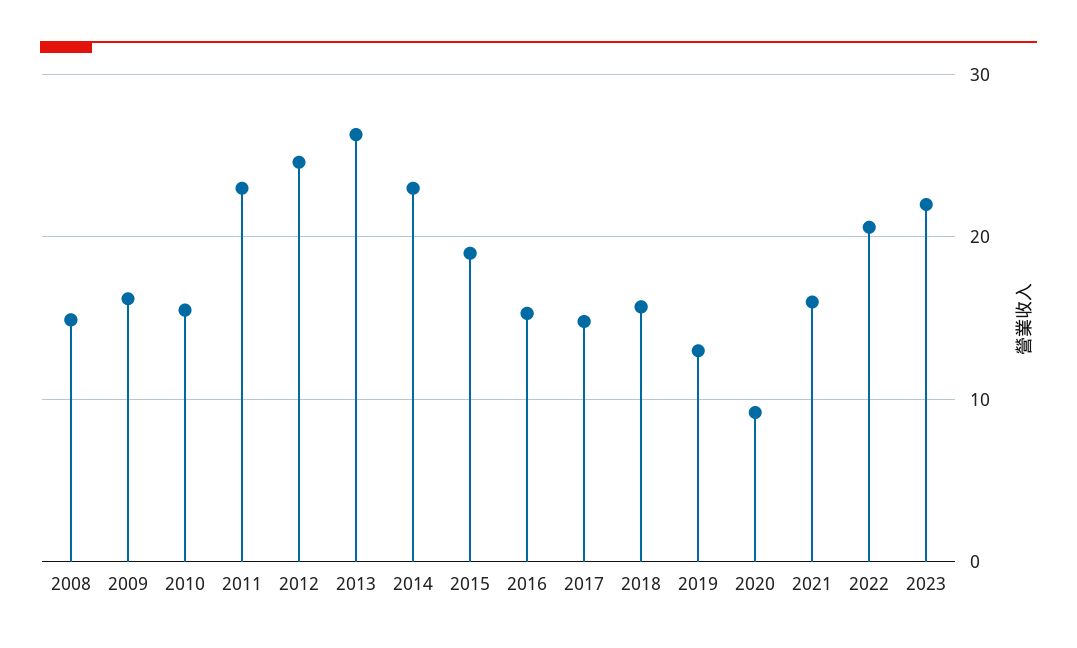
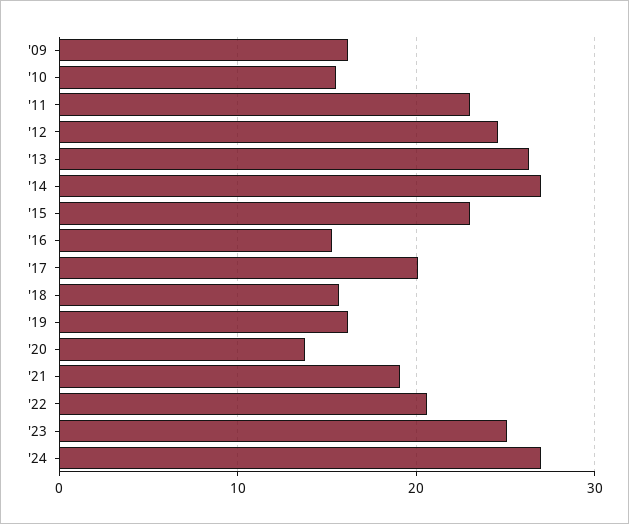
2008: 15 -> none
2014: 23 -> 27
2015: 19 -> 23
2017: 15 -> 20
2019: 13 -> 16
2020: 9 -> 14
2021: 16 -> 19
2023: 22 -> 25
'24: none -> 27

